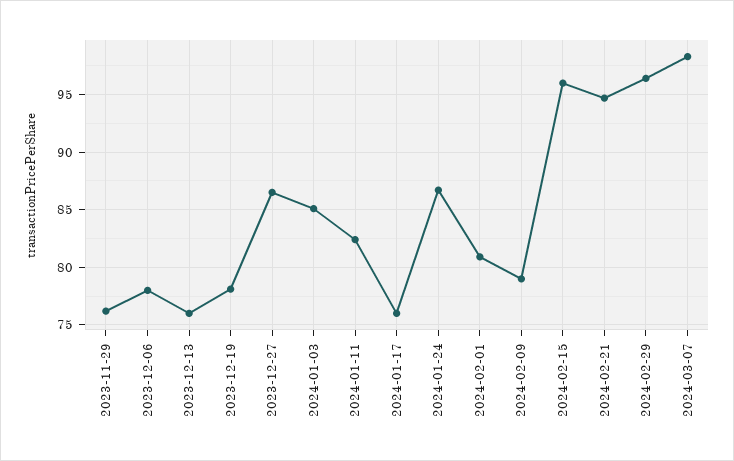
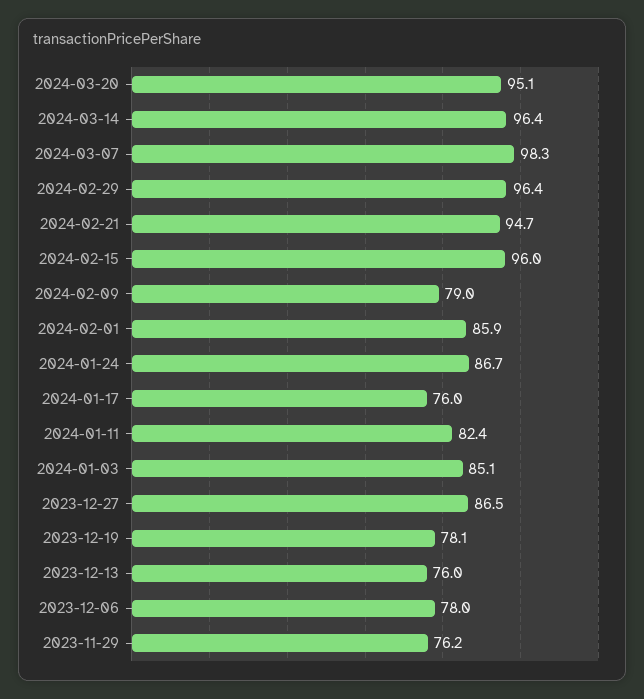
2024-02-01: 81 -> 85.9
2024-03-20: none -> 95.1
2024-03-14: none -> 96.4

